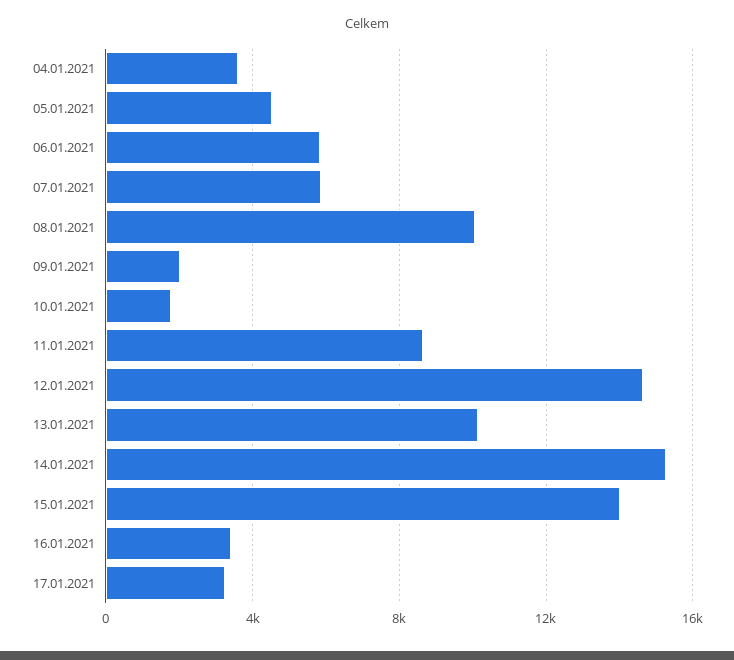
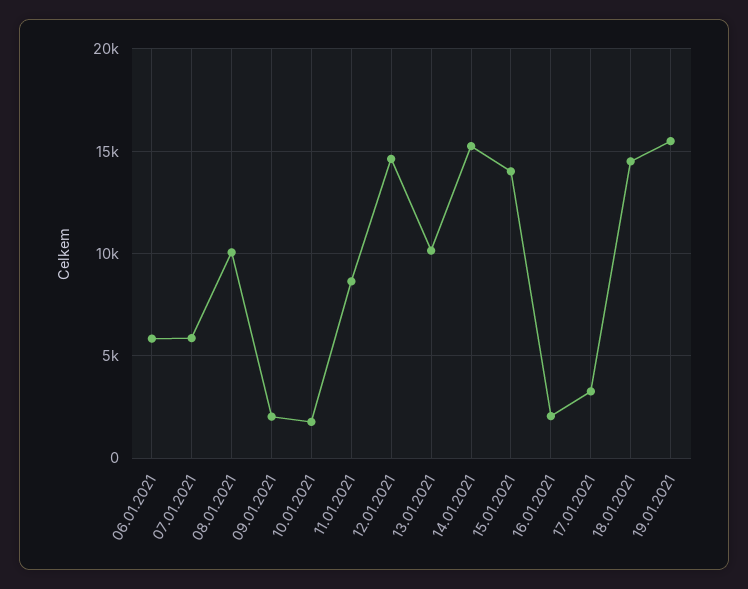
04.01.2021: 3500 -> none
05.01.2021: 4500 -> none
16.01.2021: 3500 -> 2000
18.01.2021: none -> 14500
19.01.2021: none -> 15500

